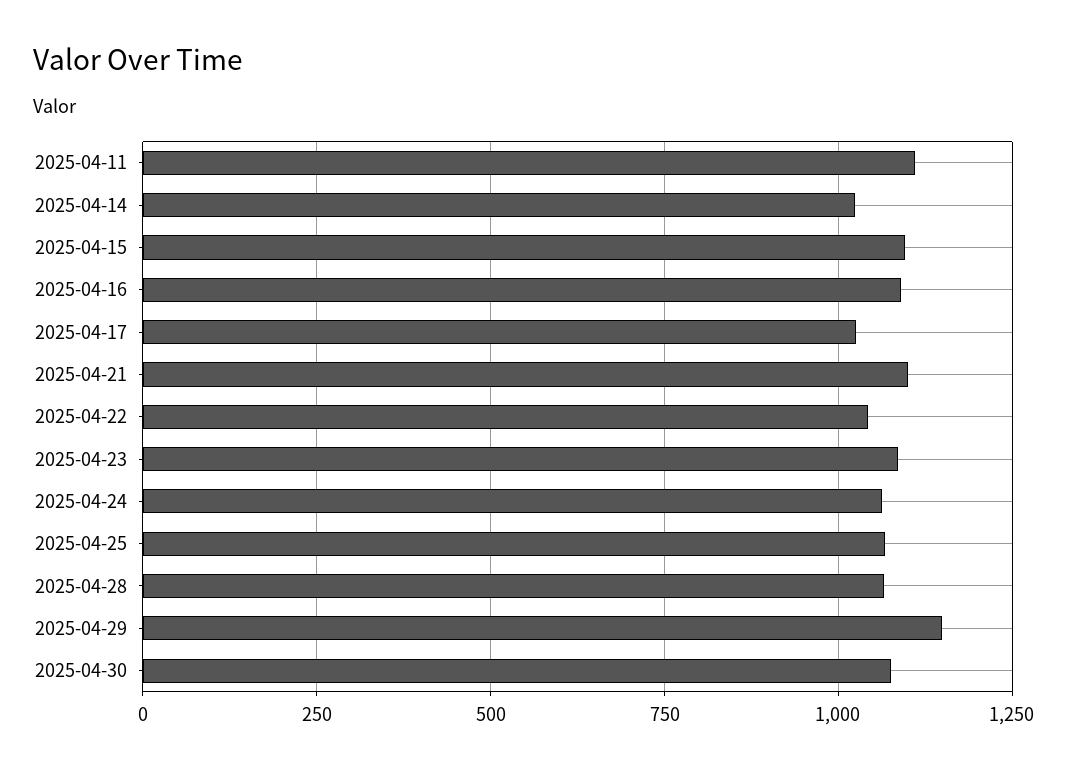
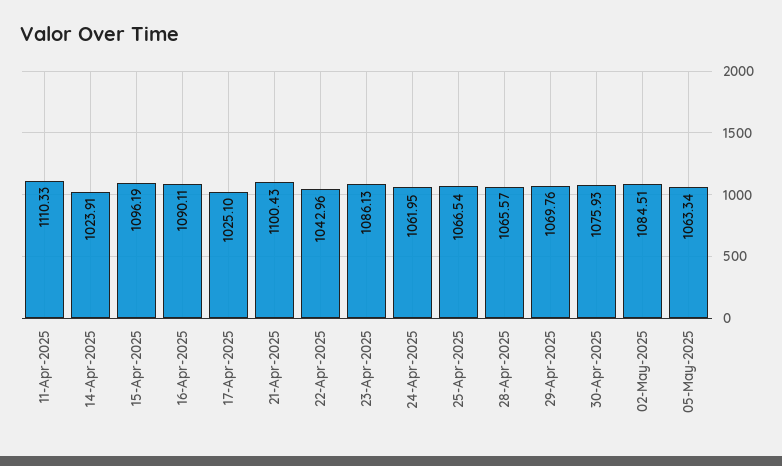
2025-04-29: 1150 -> 1069.76
02-May-2025: none -> 1084.51
05-May-2025: none -> 1063.34

